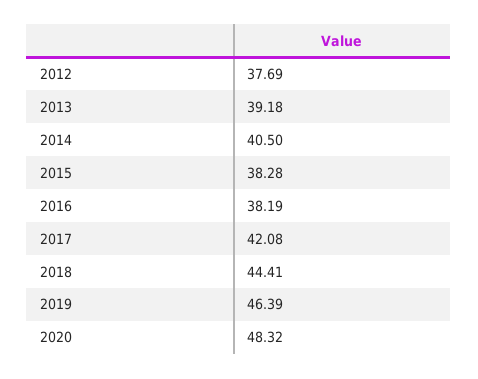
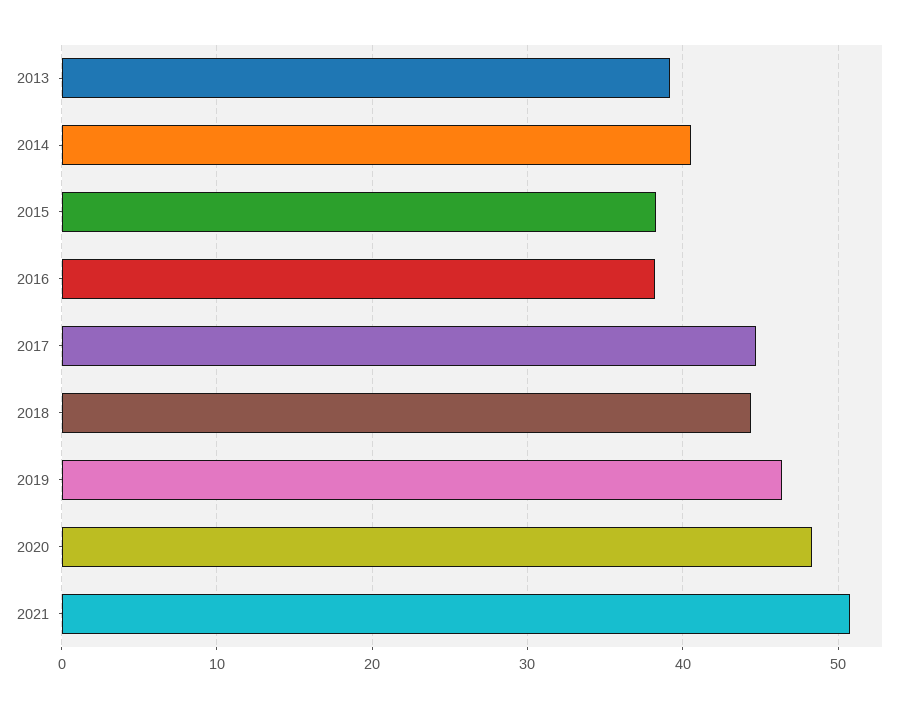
2012: 37.69 -> none
2017: 42.08 -> 45
2021: none -> 51

